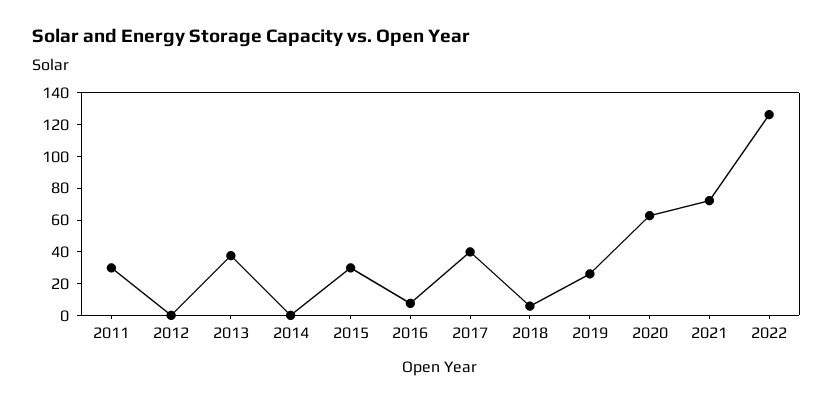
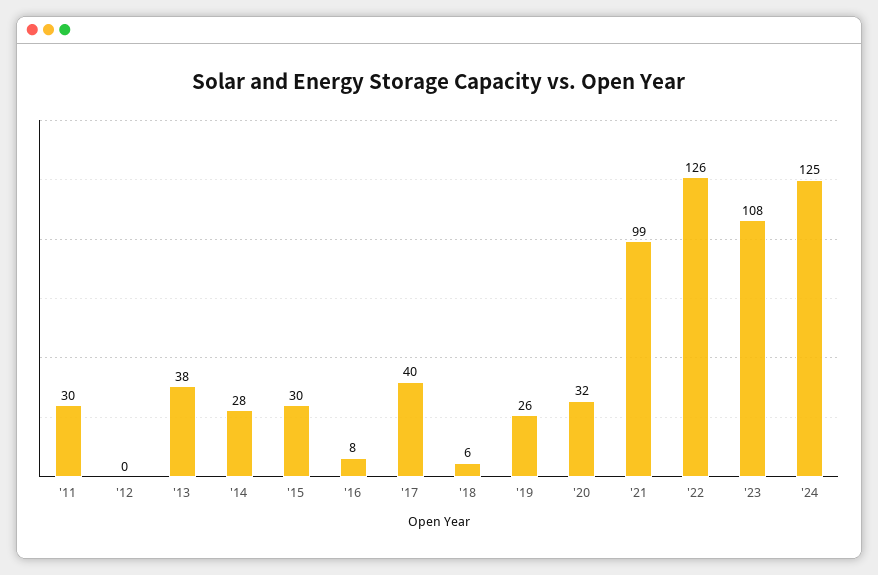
2014: 0 -> 28
2020: 60 -> 32
2021: 70 -> 99
'23: none -> 108
'24: none -> 125

